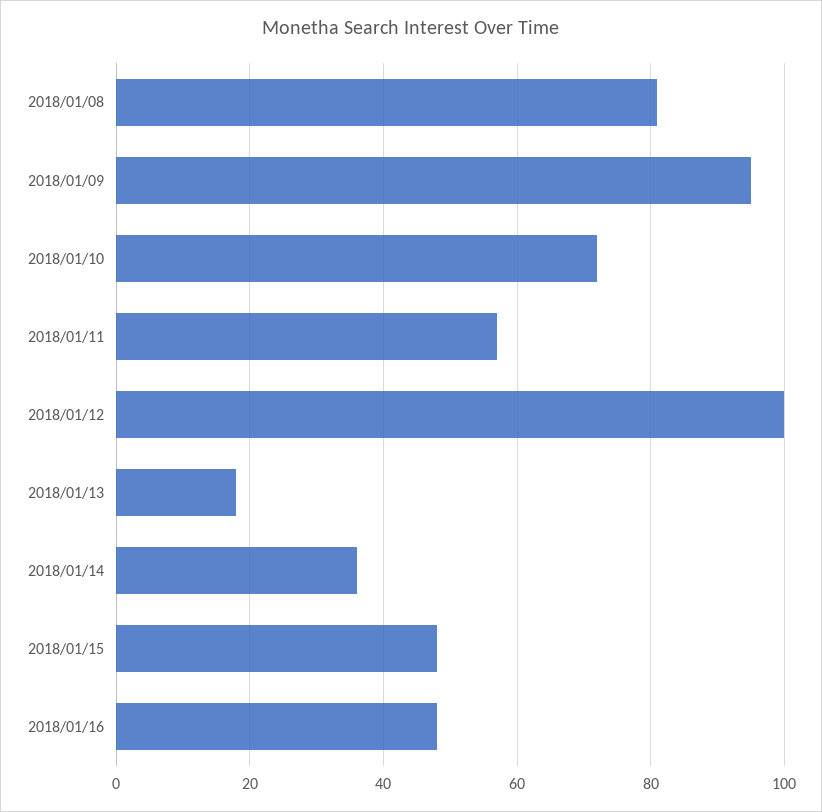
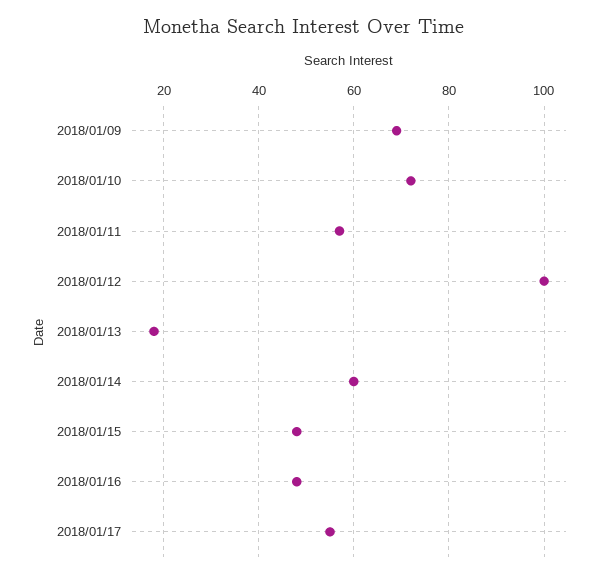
2018/01/08: 80 -> none
2018/01/09: 95 -> 70
2018/01/14: 35 -> 60
2018/01/17: none -> 55

